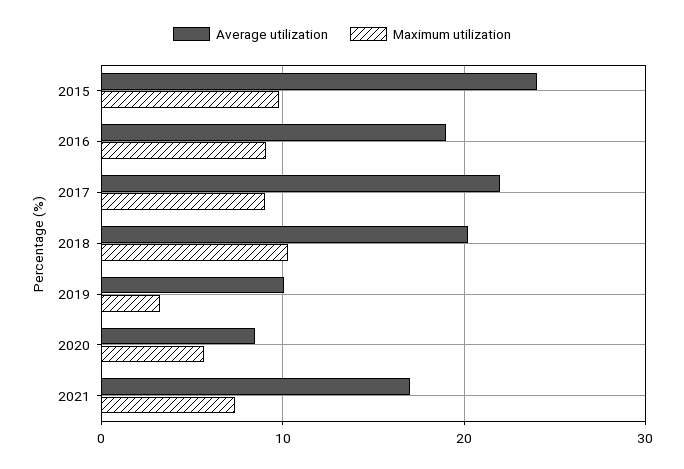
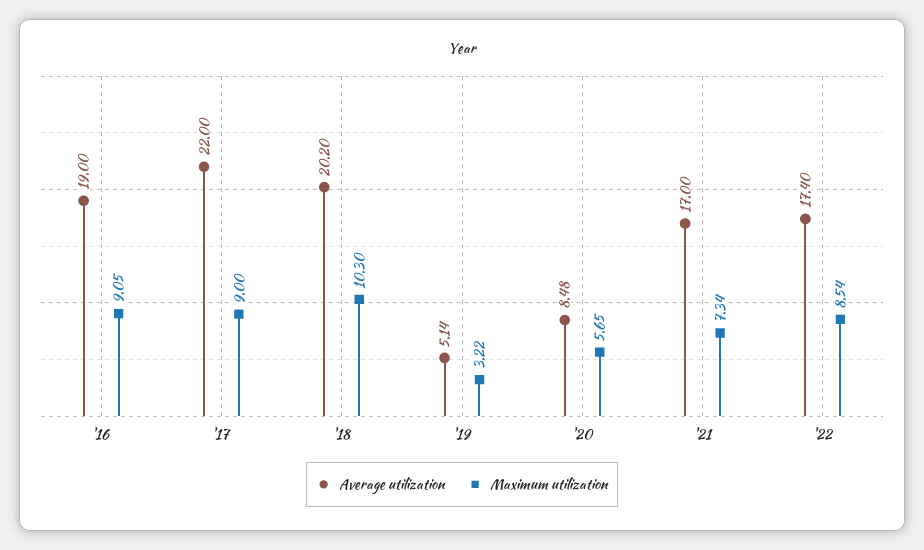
Average utilization, 2015: 24 -> none
Maximum utilization, 2015: 10 -> none
Average utilization, 2019: 10 -> 5.14
Average utilization, '22: none -> 17.4
Maximum utilization, '22: none -> 8.54

